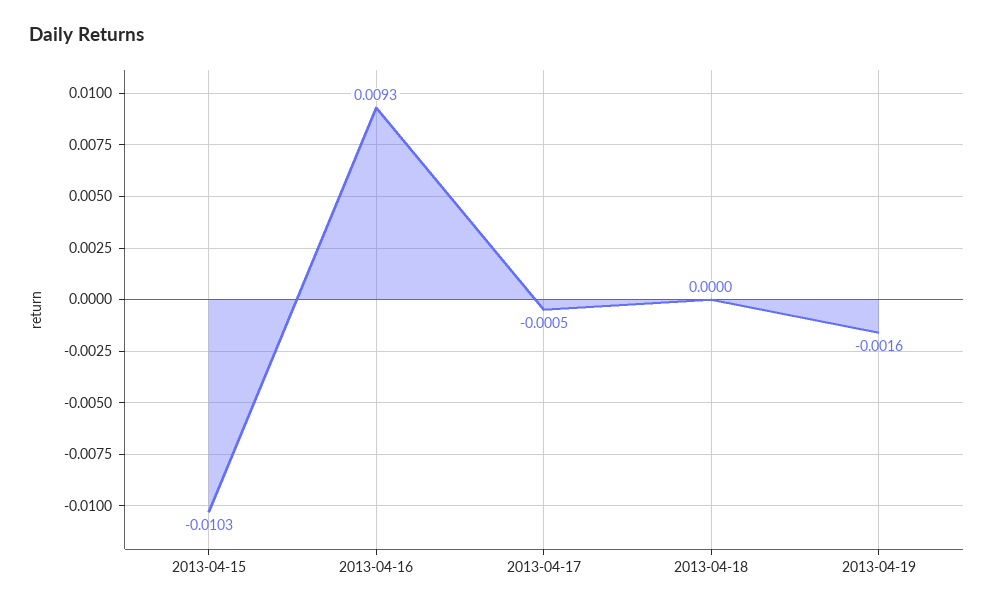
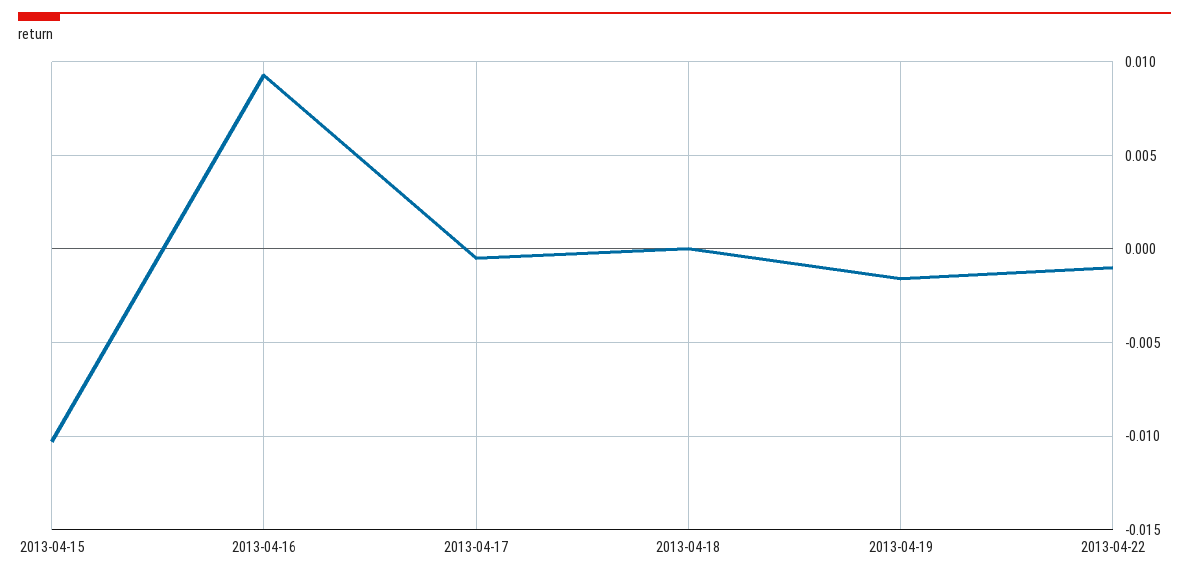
2013-04-22: none -> -0.001

